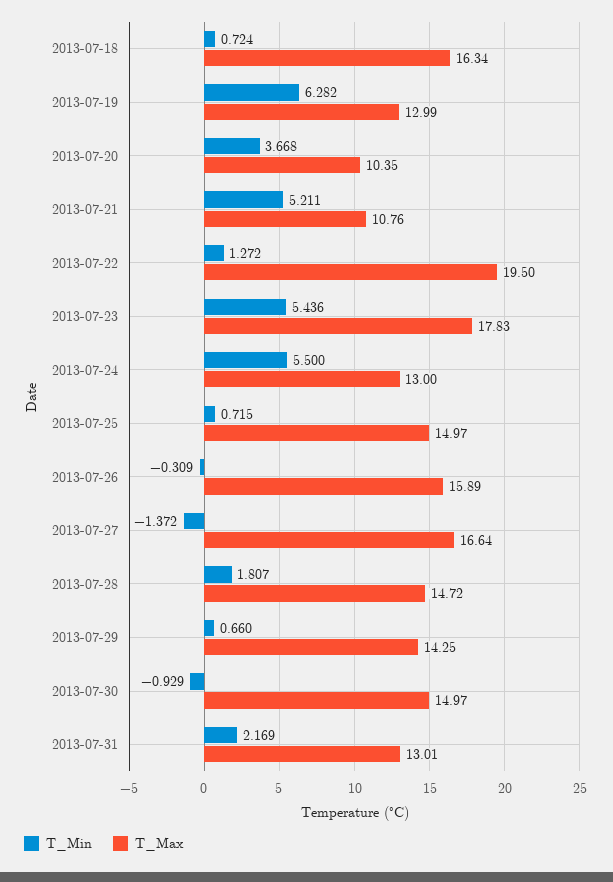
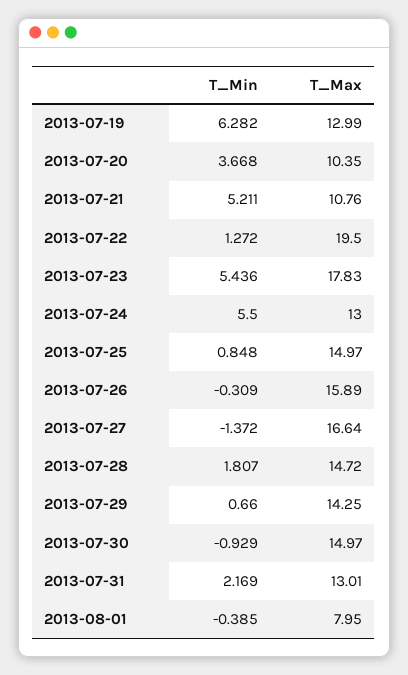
T_Min, 2013-07-18: 0.724 -> none
T_Max, 2013-07-18: 16.34 -> none
T_Min, 2013-07-25: 0.715 -> 0.848
T_Min, 2013-08-01: none -> -0.385
T_Max, 2013-08-01: none -> 7.95

